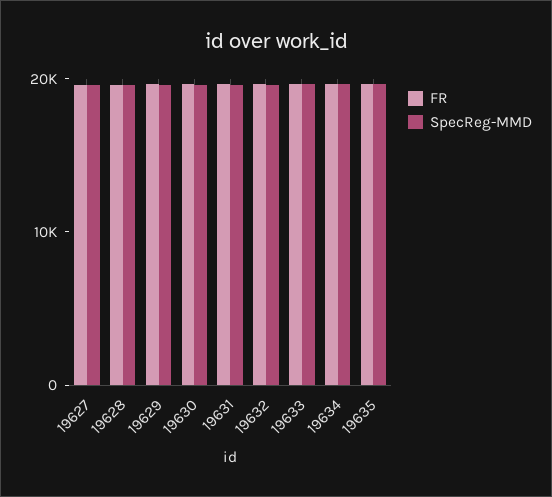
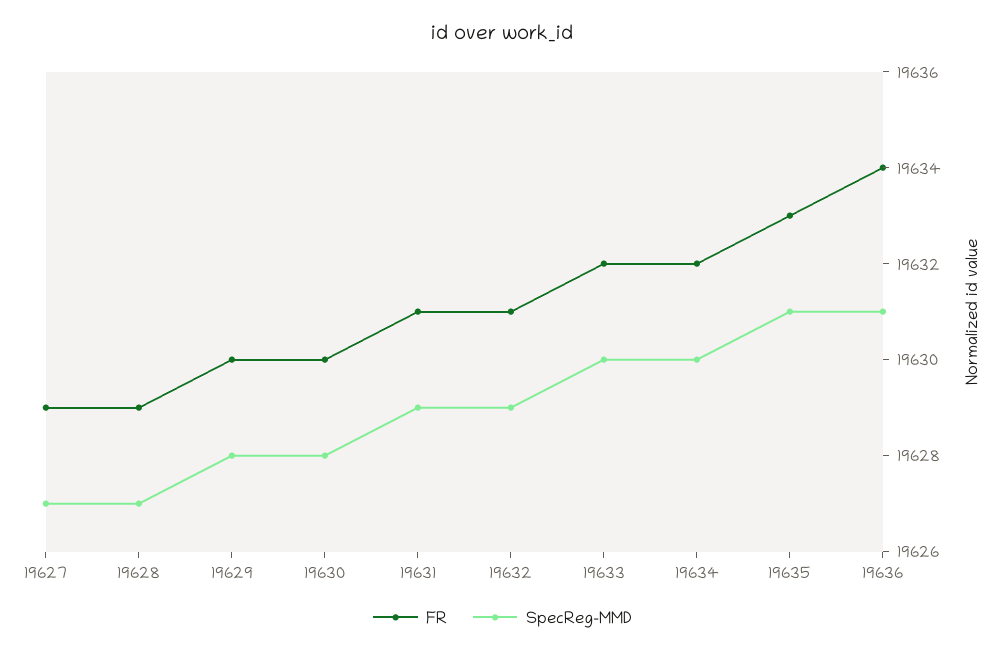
FR, 19636: none -> 19634
SpecReg-MMD, 19636: none -> 19631

